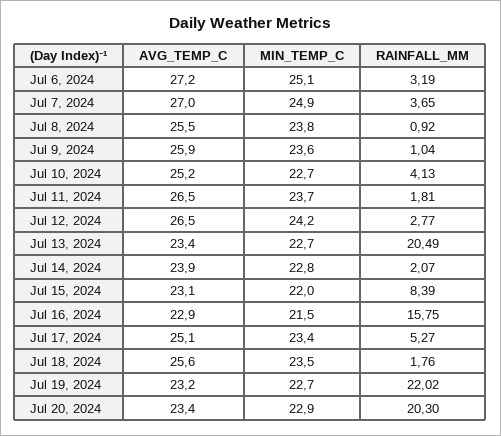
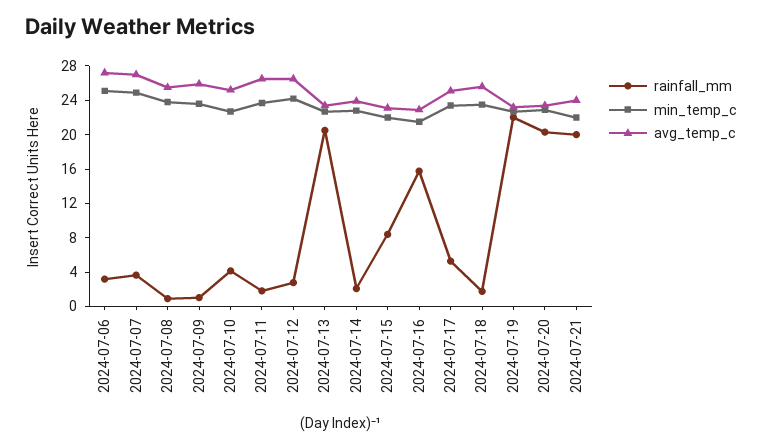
RAINFALL_MM, 2024-07-21: none -> 20
MIN_TEMP_C, 2024-07-21: none -> 22
AVG_TEMP_C, 2024-07-21: none -> 24

